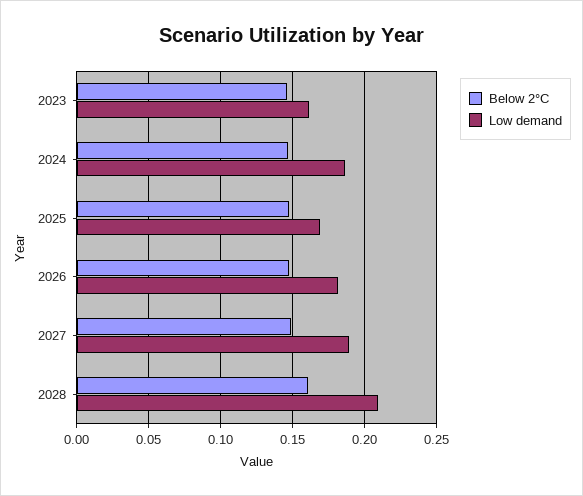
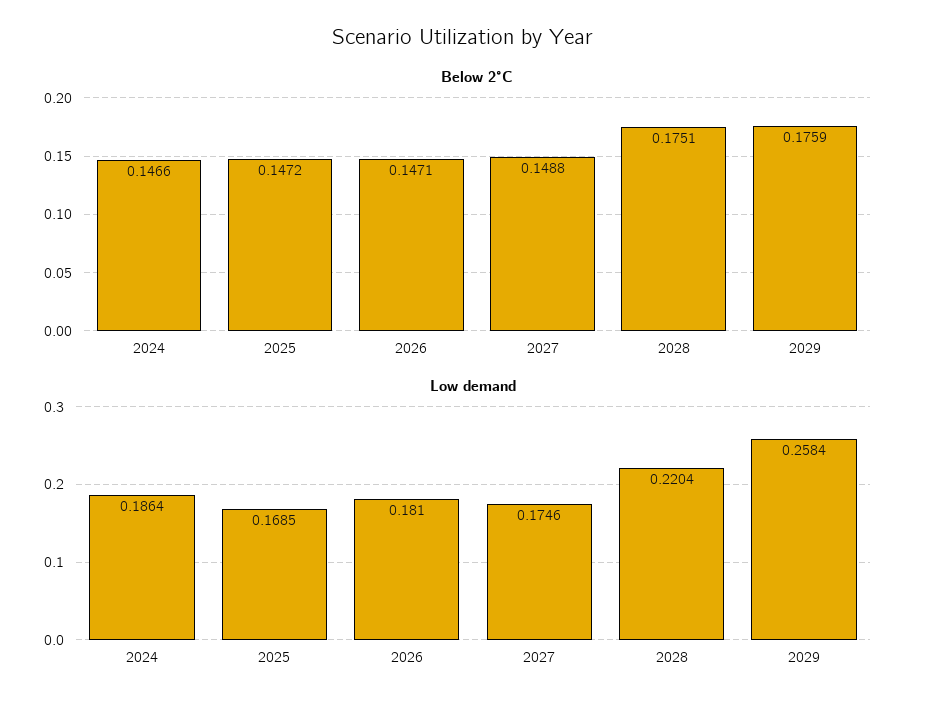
Below 2°C, 2023: 0.145 -> none
Low demand, 2023: 0.16 -> none
Low demand, 2027: 0.19 -> 0.1746
Below 2°C, 2028: 0.16 -> 0.1751
Low demand, 2028: 0.21 -> 0.2204
Below 2°C, 2029: none -> 0.1759
Low demand, 2029: none -> 0.2584

